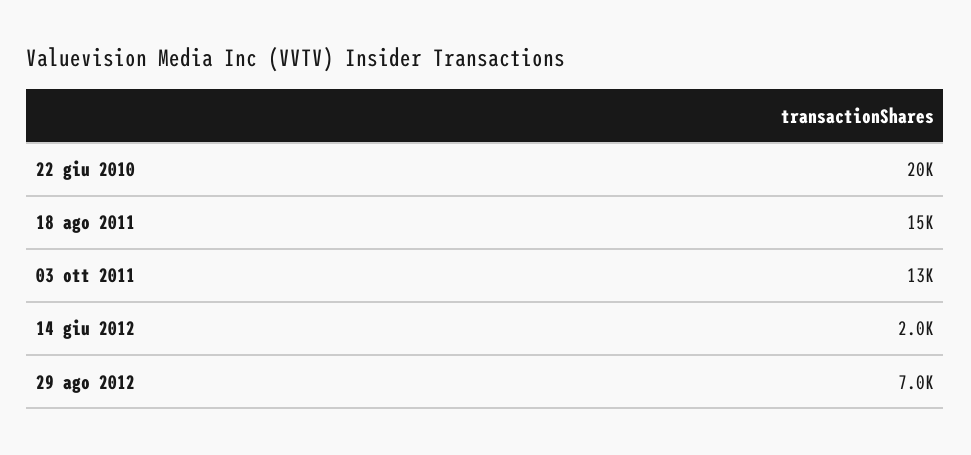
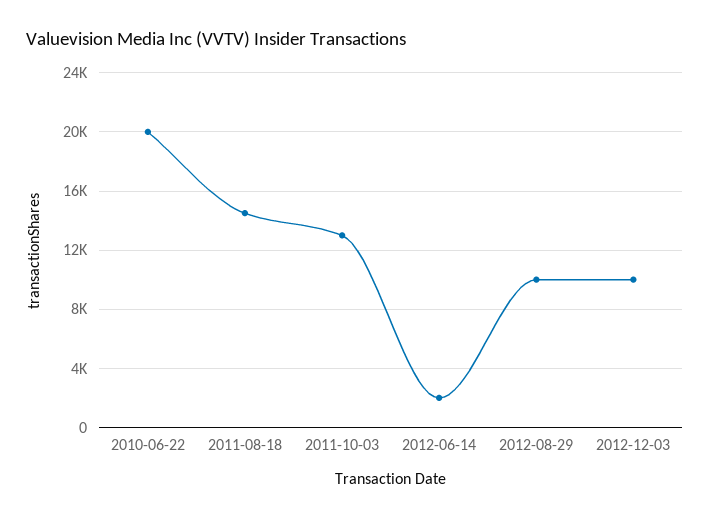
29 ago 2012: 7000 -> 10000
2012-12-03: none -> 10000

